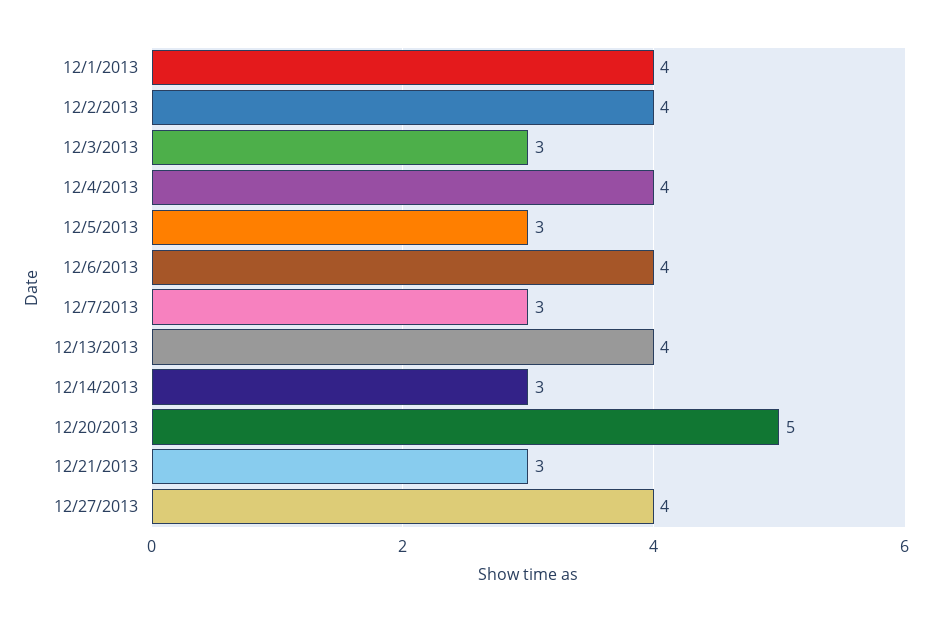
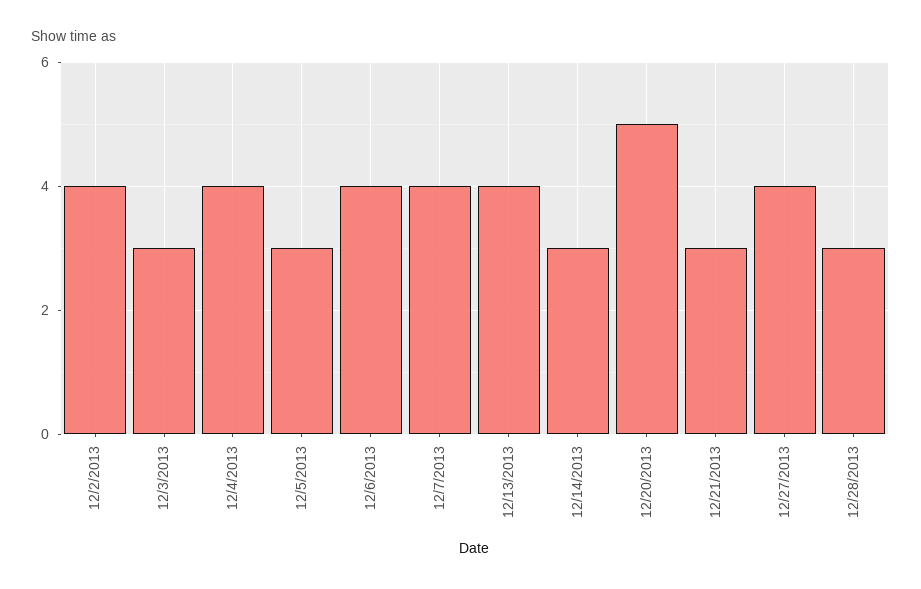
12/1/2013: 4 -> none
12/7/2013: 3 -> 4
12/28/2013: none -> 3

